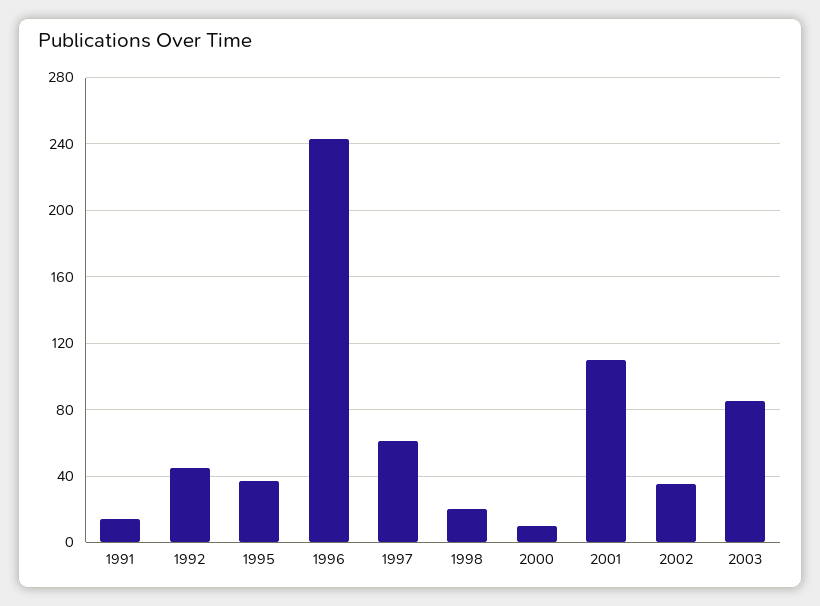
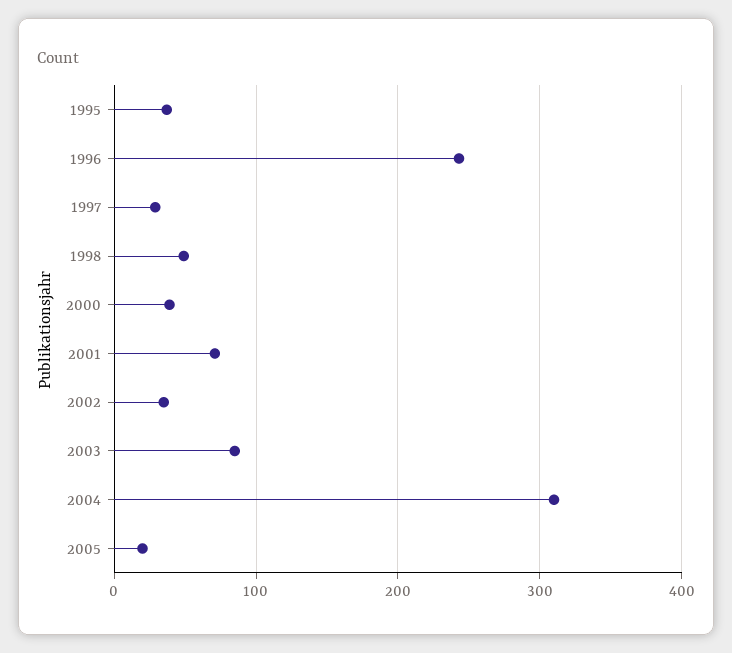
1991: 15 -> none
1992: 45 -> none
1997: 60 -> 30
1998: 20 -> 50
2000: 10 -> 40
2001: 110 -> 70
2004: none -> 310
2005: none -> 20

